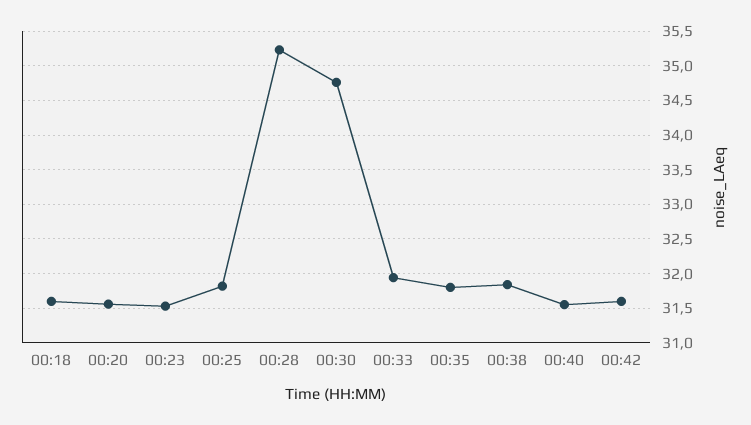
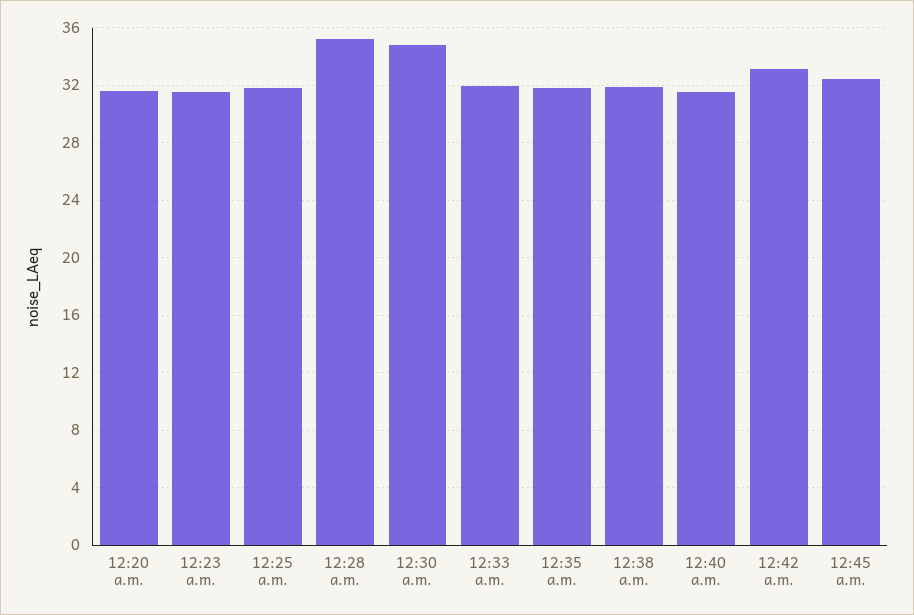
00:18: 31.6 -> none
00:42: 31.6 -> 33
12:45 a.m.: none -> 32.5

